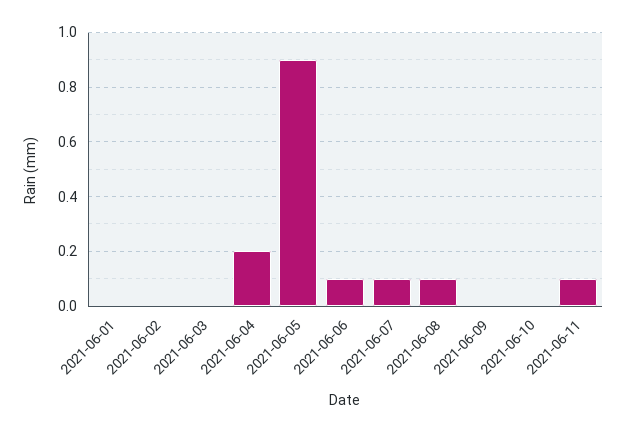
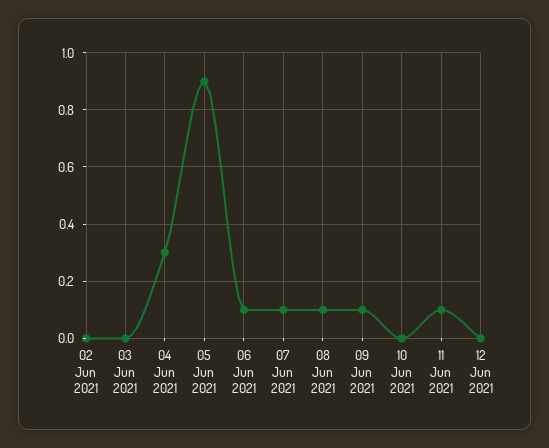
2021-06-01: 0 -> none
2021-06-04: 0.2 -> 0.3
2021-06-09: 0 -> 0.1
12 Jun 2021: none -> 0

